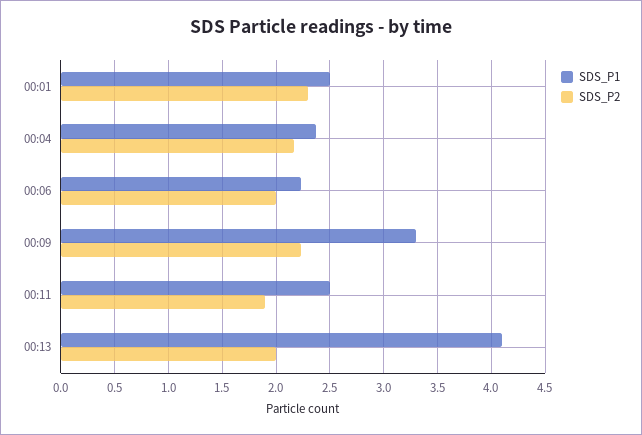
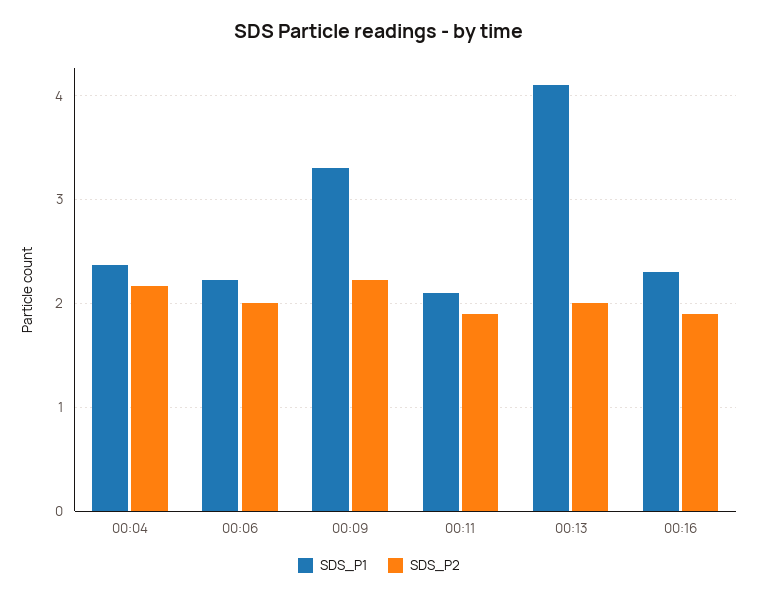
SDS_P1, 00:01: 2.5 -> none
SDS_P2, 00:01: 2.3 -> none
SDS_P1, 00:11: 2.5 -> 2.1
SDS_P1, 00:16: none -> 2.3
SDS_P2, 00:16: none -> 1.9

